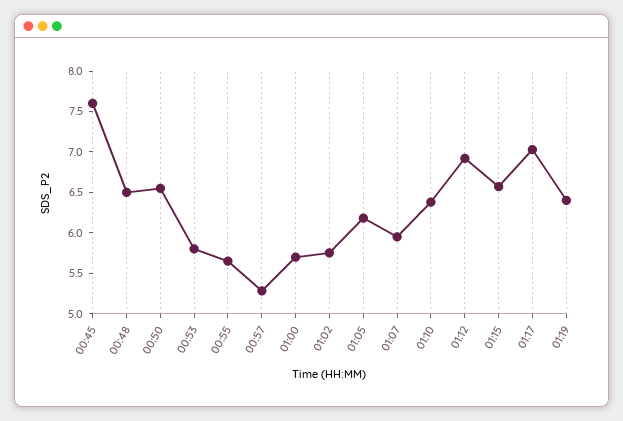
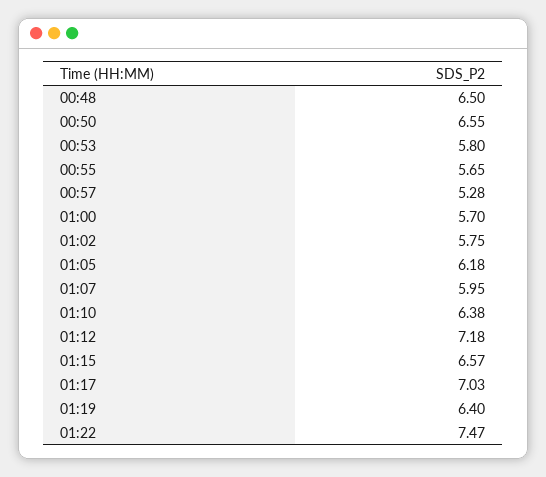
00:45: 7.6 -> none
01:12: 6.9 -> 7.18
01:22: none -> 7.47

